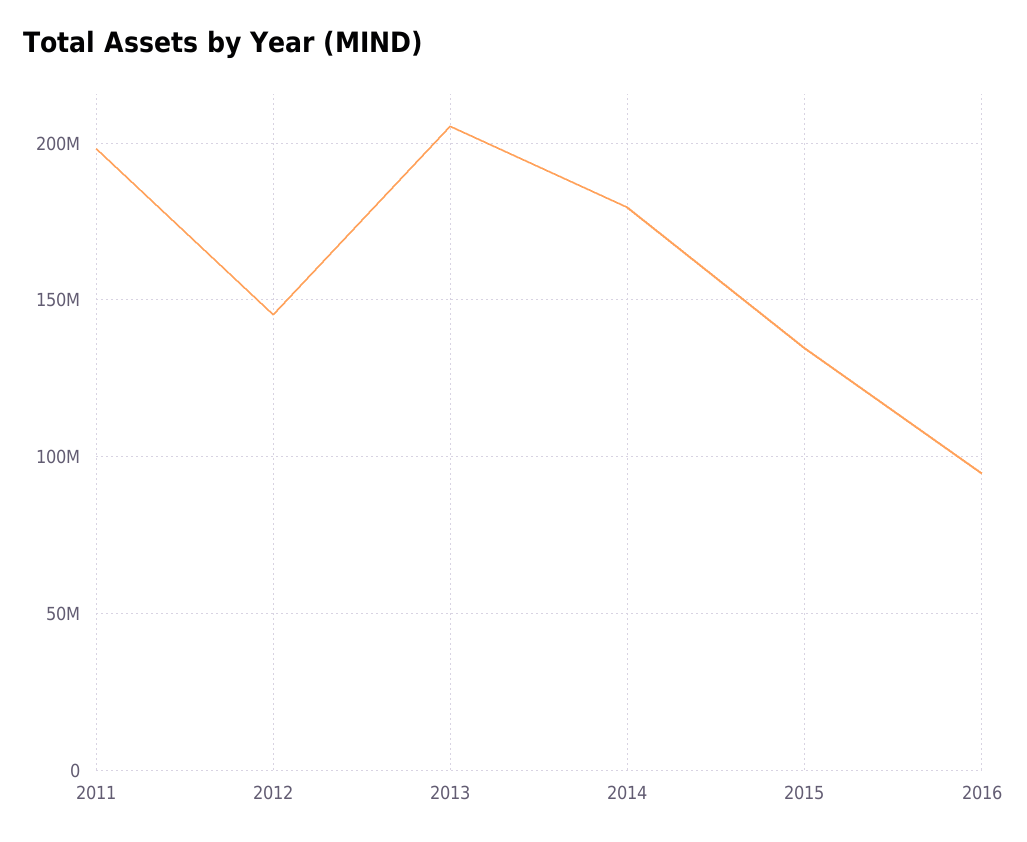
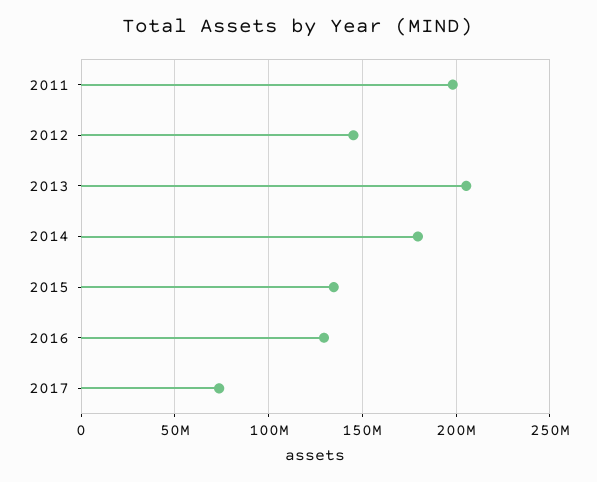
2016: 95000000 -> 130000000
2017: none -> 75000000

